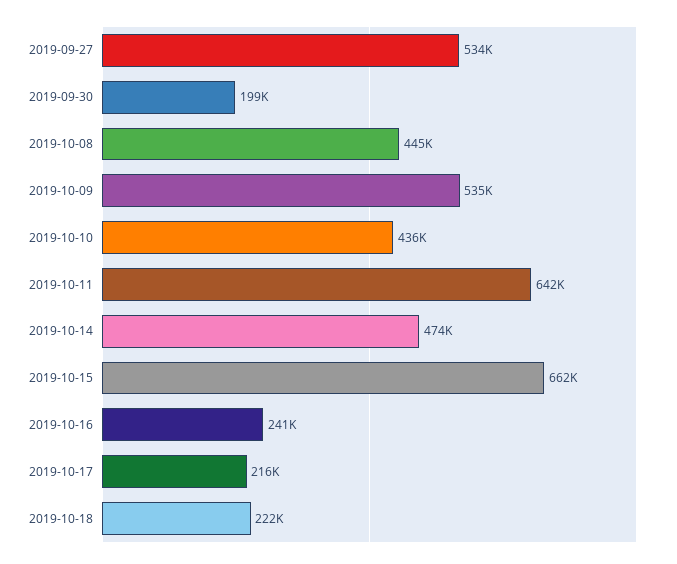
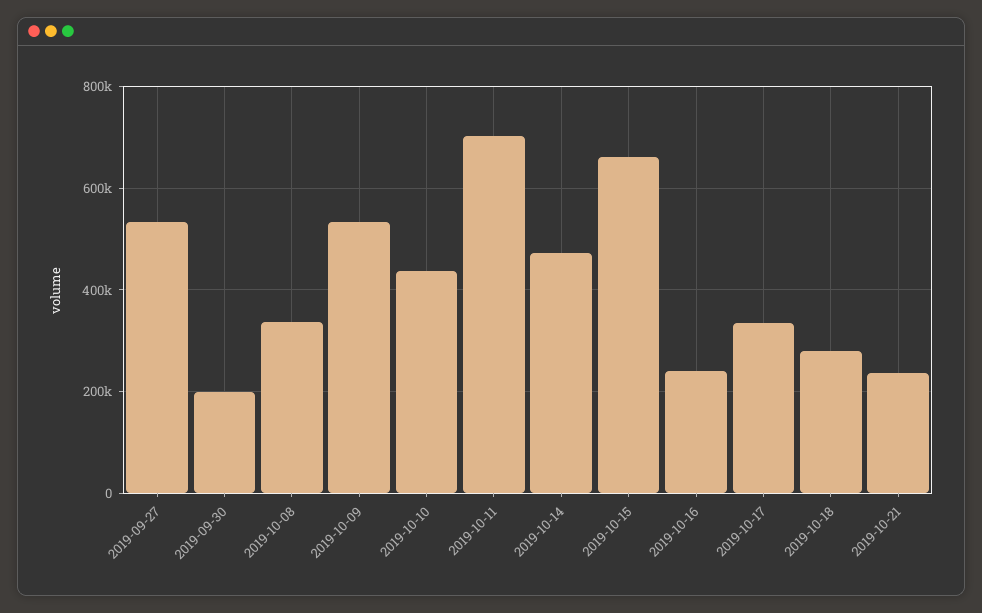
2019-10-08: 445000 -> 340000
2019-10-11: 642000 -> 700000
2019-10-17: 216000 -> 340000
2019-10-18: 222000 -> 280000
2019-10-21: none -> 240000

